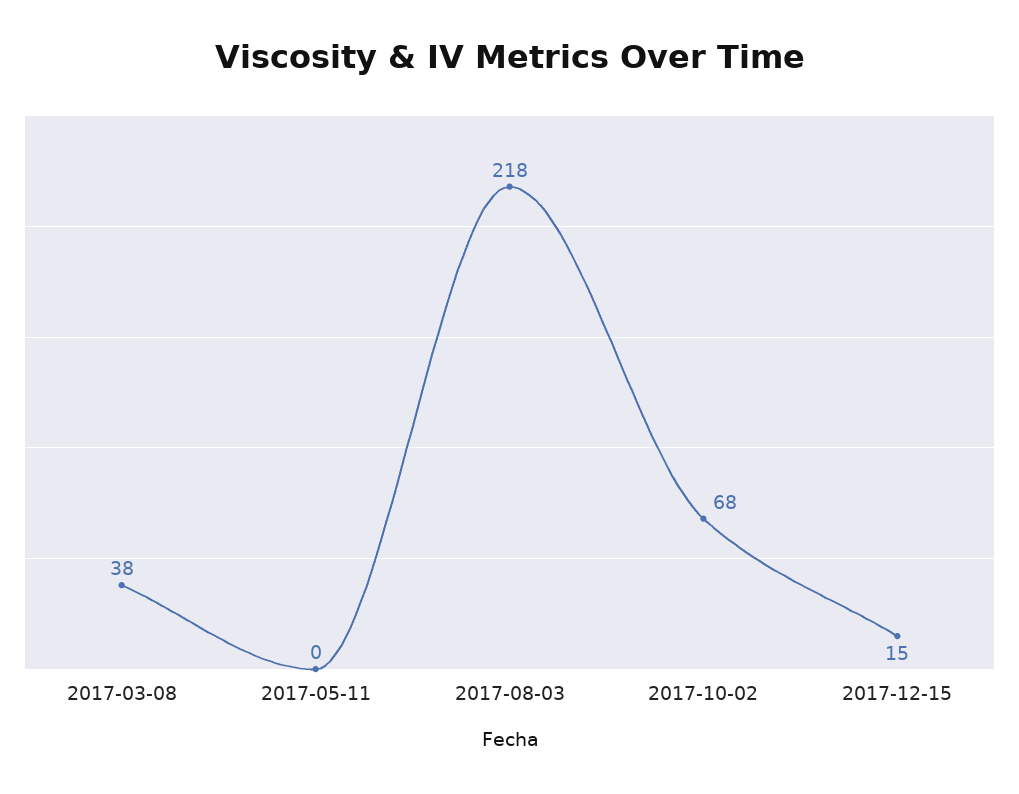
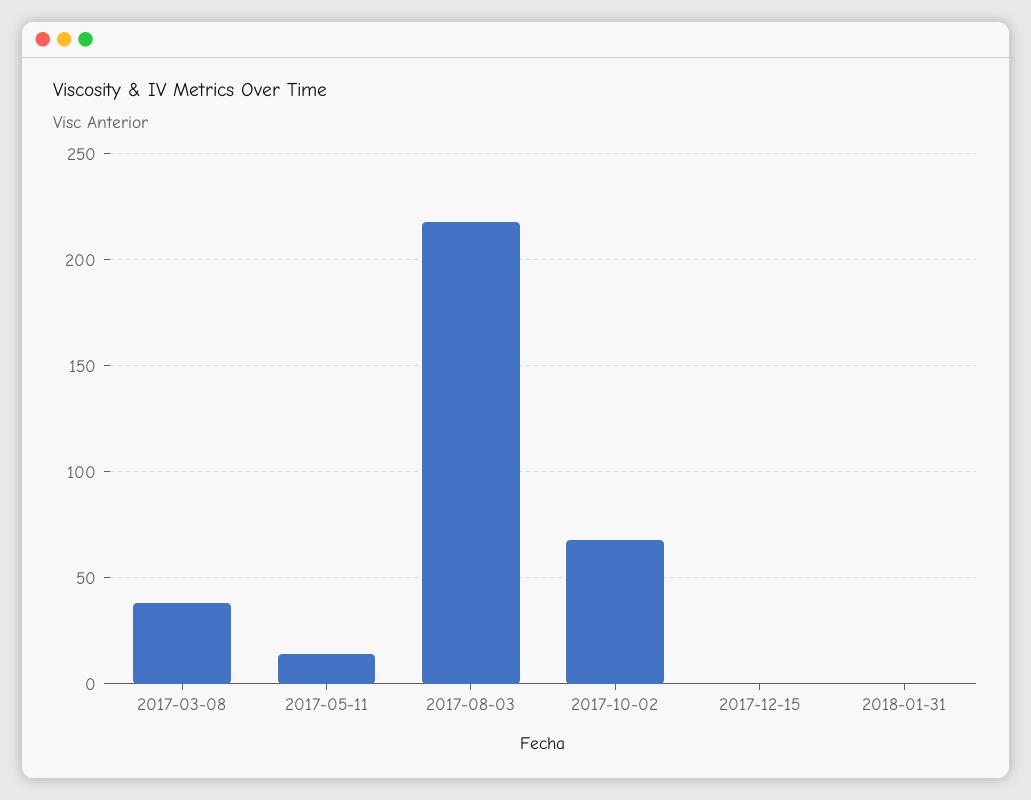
2017-05-11: 0 -> 15
2017-12-15: 15 -> 0
2018-01-31: none -> 0

